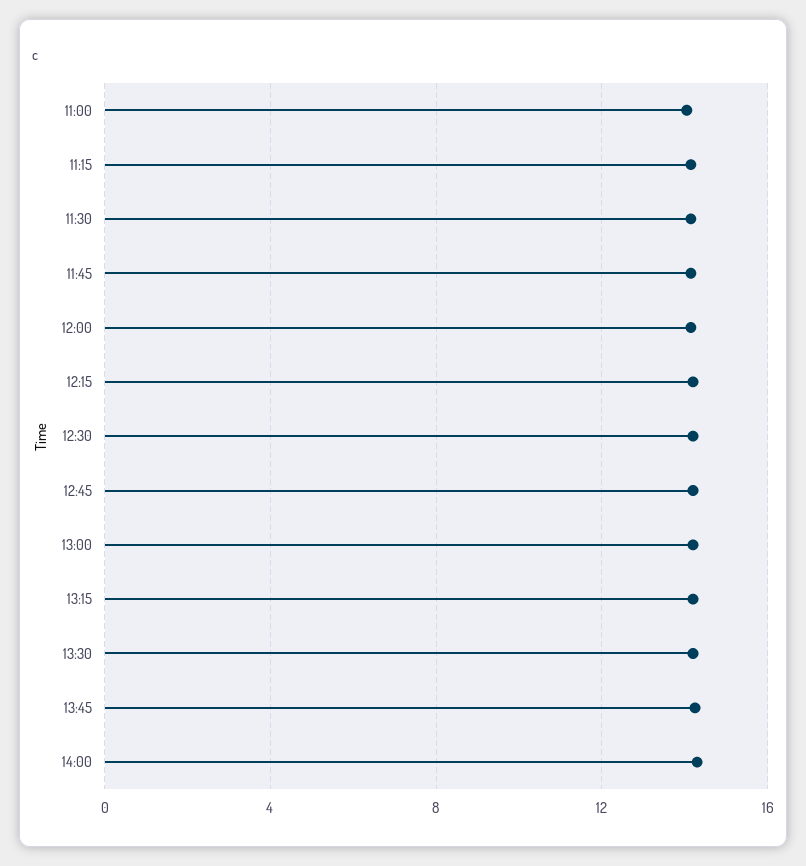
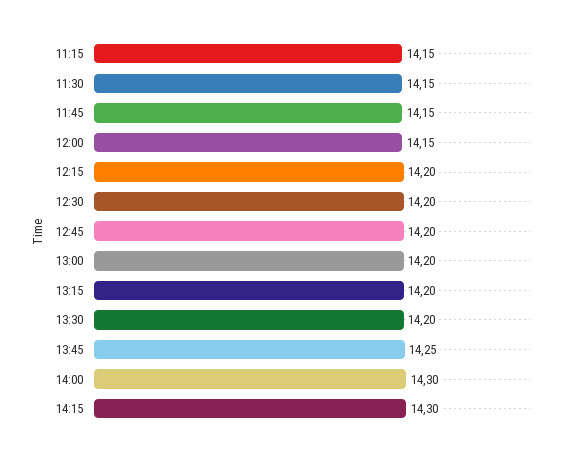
11:00: 14 -> none
14:15: none -> 14.3

